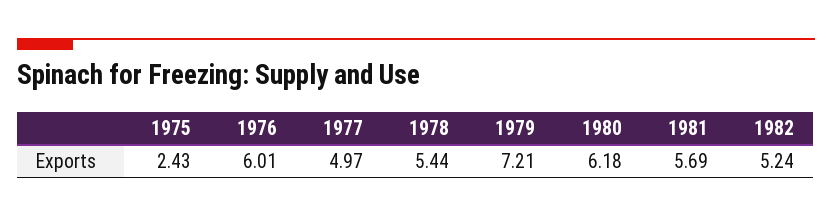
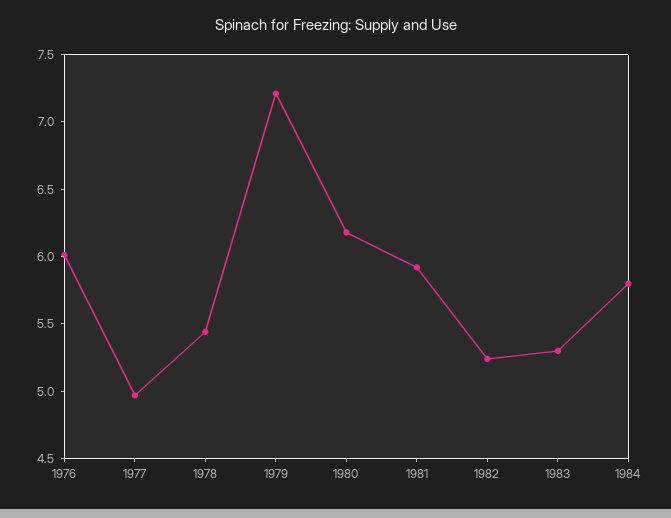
1975: 2.43 -> none
1981: 5.69 -> 5.9
1983: none -> 5.3
1984: none -> 5.8

